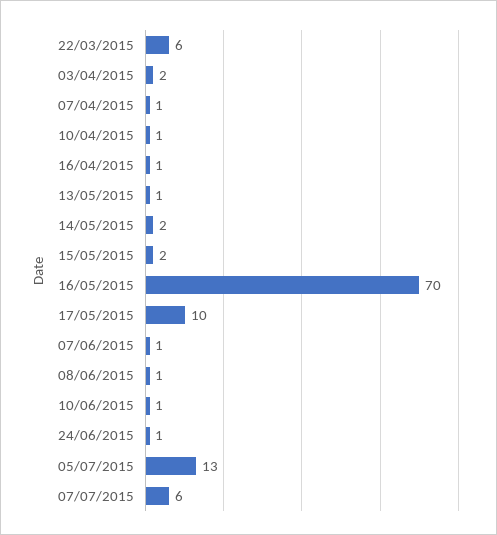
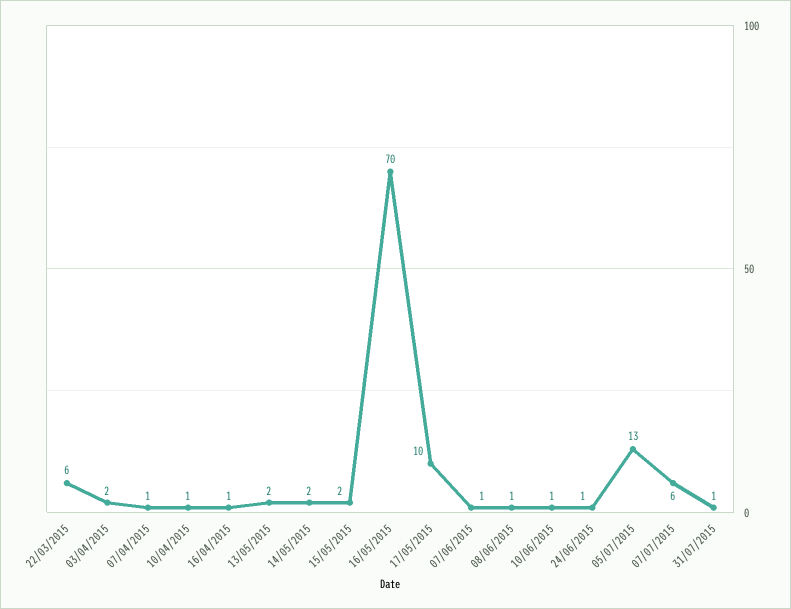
13/05/2015: 1 -> 2
31/07/2015: none -> 1

